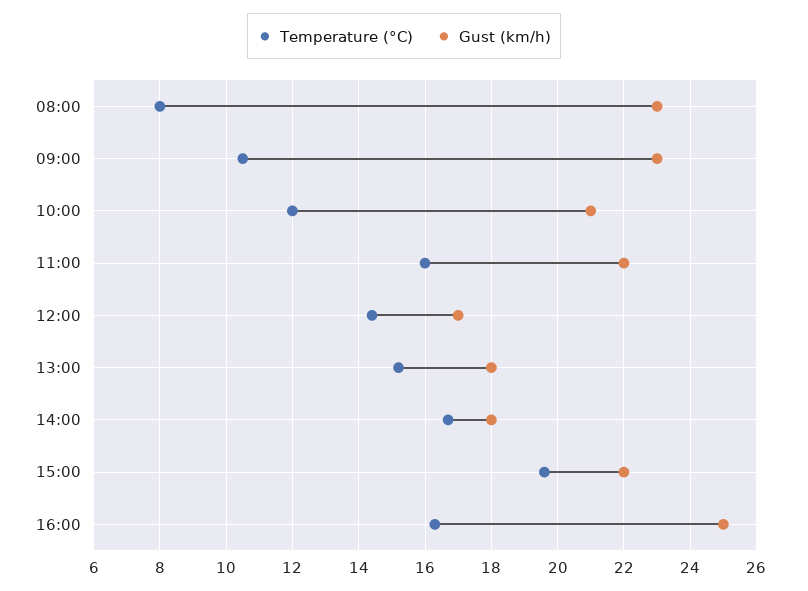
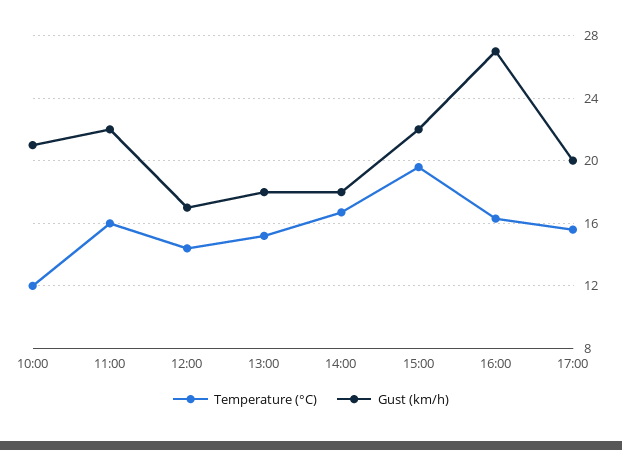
Temperature (°C), 08:00: 8 -> none
Gust (km/h), 08:00: 23 -> none
Temperature (°C), 09:00: 10.5 -> none
Gust (km/h), 09:00: 23 -> none
Gust (km/h), 16:00: 25 -> 27
Temperature (°C), 17:00: none -> 15.5
Gust (km/h), 17:00: none -> 20

